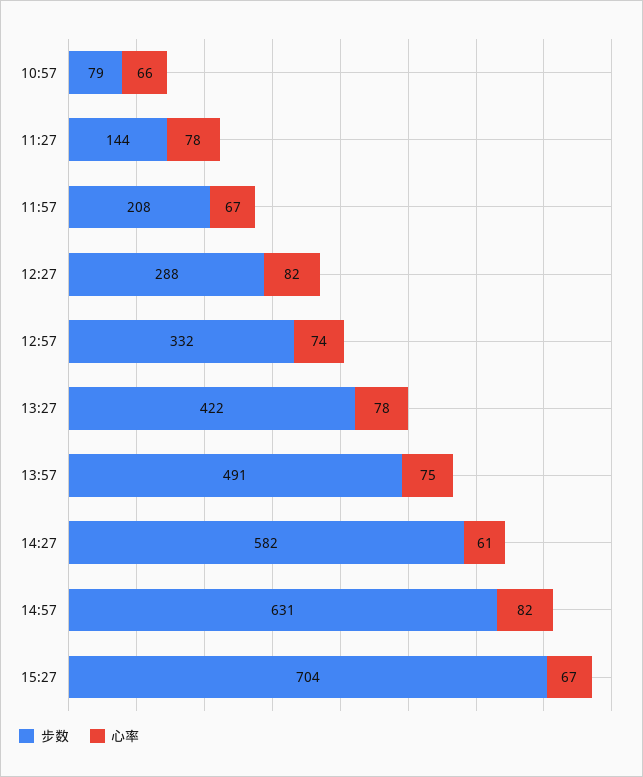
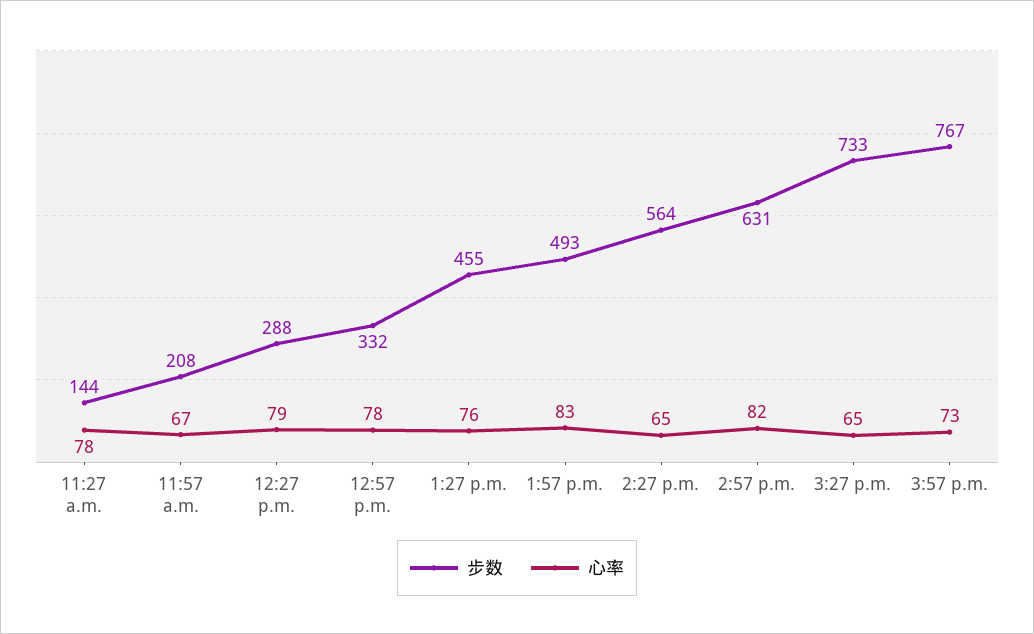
步数, 10:57: 79 -> none
心率, 10:57: 66 -> none
心率, 12:27: 82 -> 79
心率, 12:57: 74 -> 78
步数, 13:27: 422 -> 455
心率, 13:27: 78 -> 76
步数, 13:57: 491 -> 493
心率, 13:57: 75 -> 83
步数, 14:27: 582 -> 564
心率, 14:27: 61 -> 65
步数, 15:27: 704 -> 733
心率, 15:27: 67 -> 65
步数, 3:57 p.m.: none -> 767
心率, 3:57 p.m.: none -> 73

